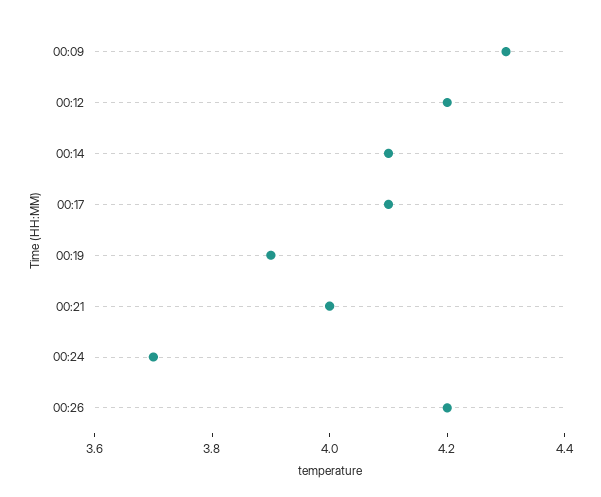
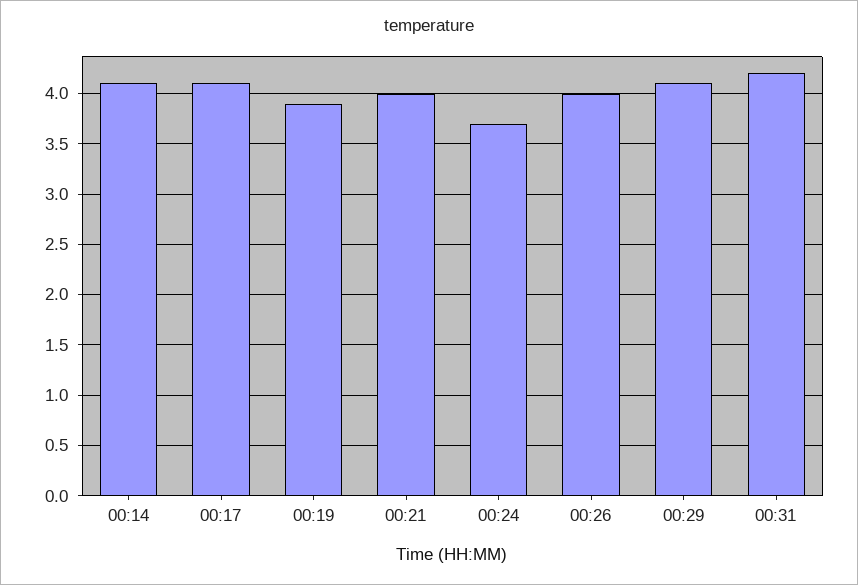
00:09: 4.3 -> none
00:12: 4.2 -> none
00:26: 4.2 -> 4
00:29: none -> 4.1
00:31: none -> 4.2

